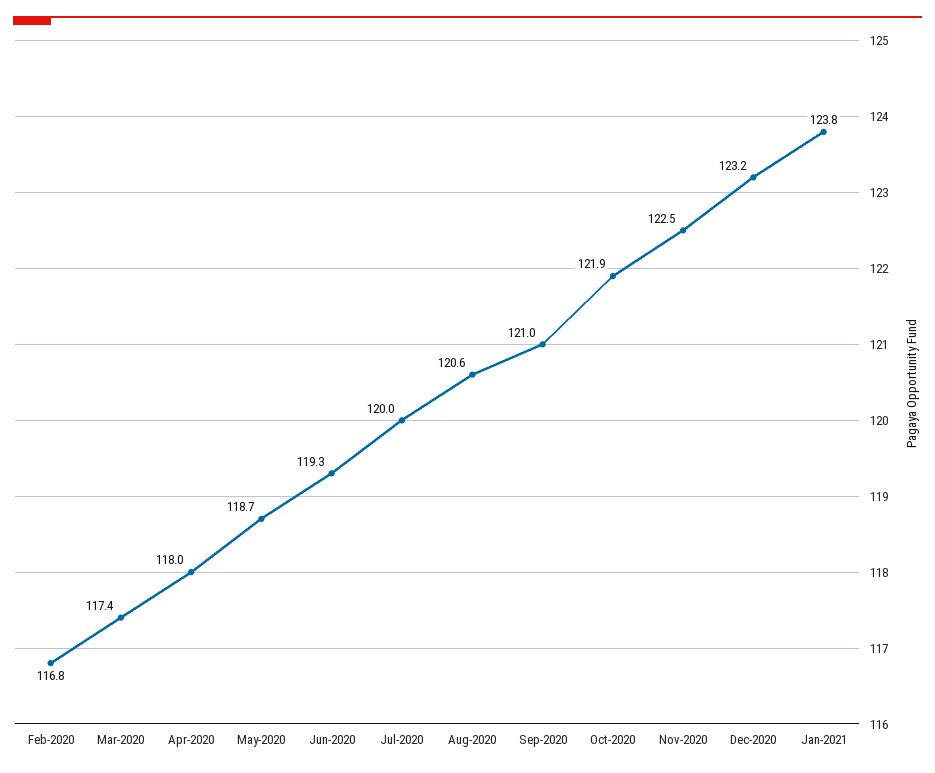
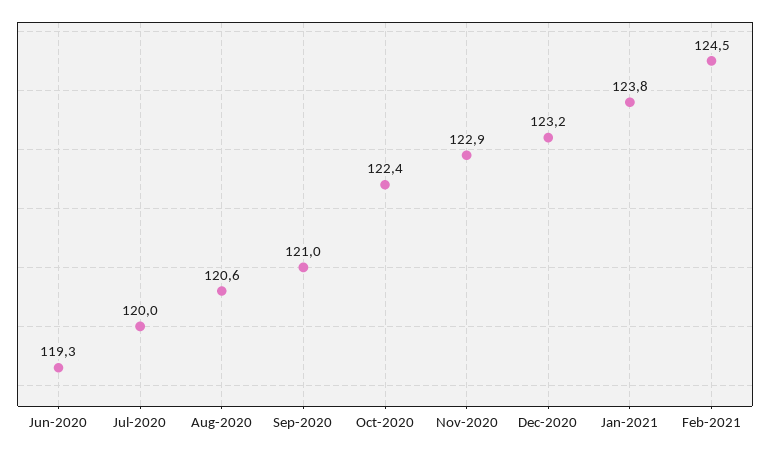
Feb-2020: 116.8 -> none
Mar-2020: 117.4 -> none
Apr-2020: 118 -> none
May-2020: 118.7 -> none
Oct-2020: 121.9 -> 122.4
Nov-2020: 122.5 -> 122.9
Feb-2021: none -> 124.5

